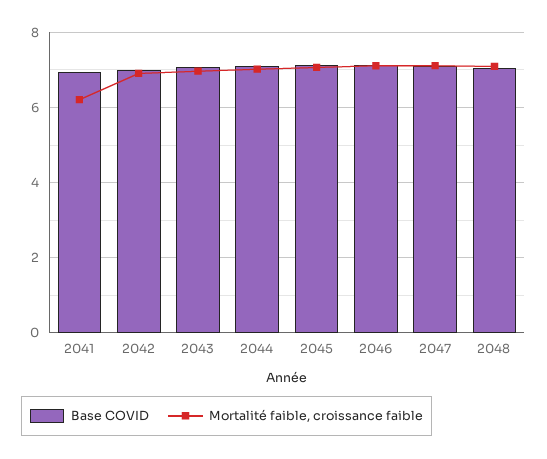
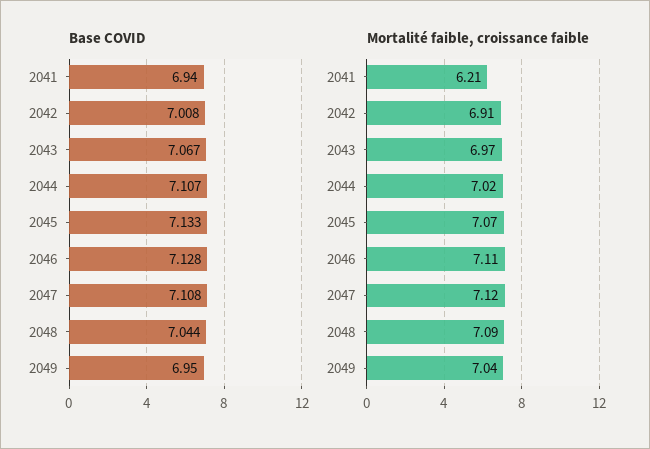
Base COVID, 2049: none -> 6.95
Mortalité faible, croissance faible, 2049: none -> 7.04

